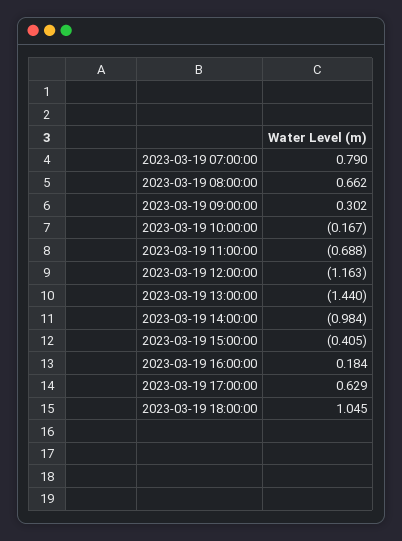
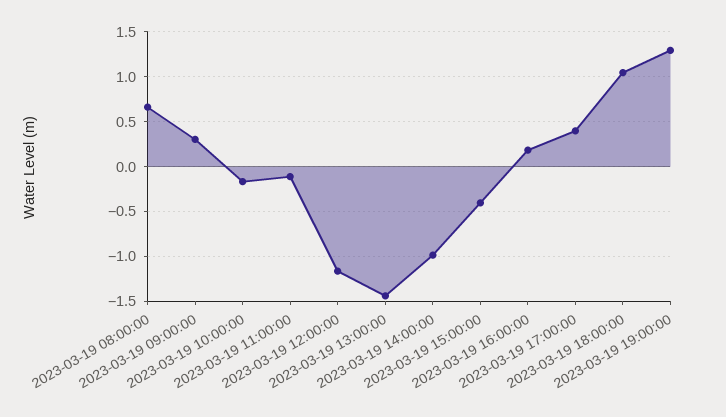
2023-03-19 07:00:00: 0.79 -> none
2023-03-19 11:00:00: -0.688 -> -0.1
2023-03-19 17:00:00: 0.629 -> 0.4
2023-03-19 19:00:00: none -> 1.3

